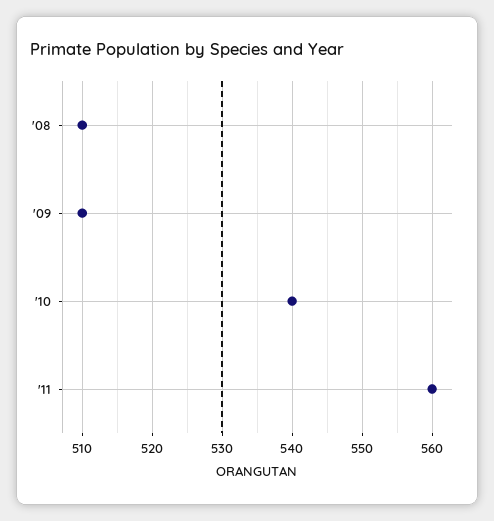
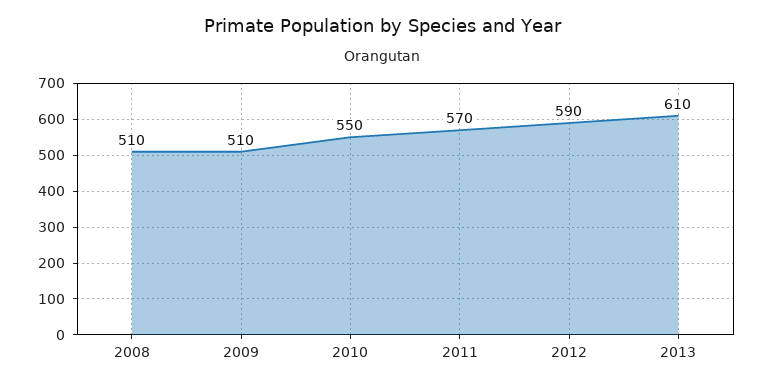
'10: 540 -> 550
'11: 560 -> 570
2012: none -> 590
2013: none -> 610

